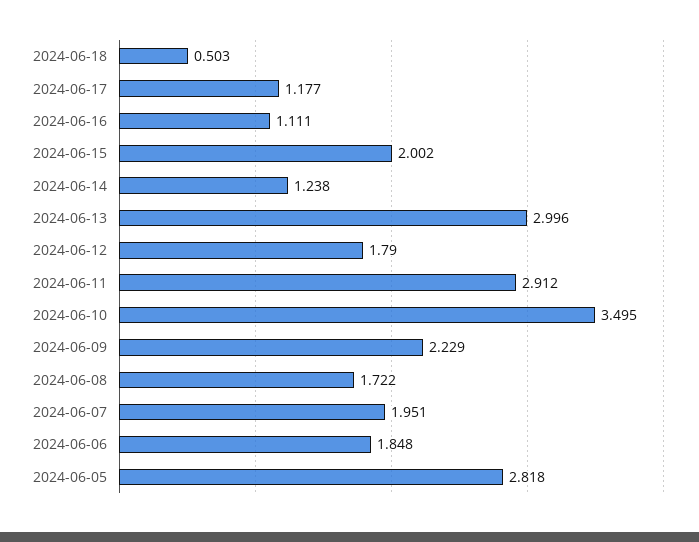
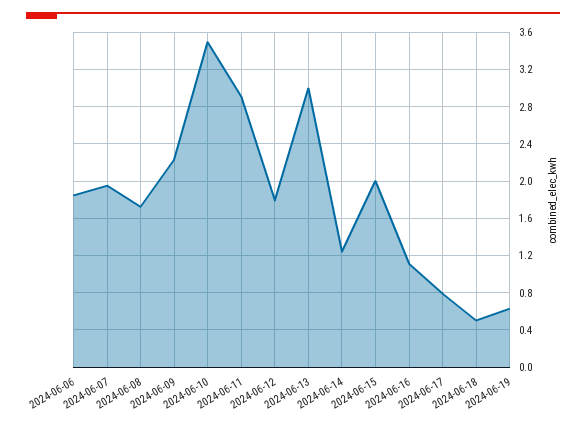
2024-06-17: 1.177 -> 0.8
2024-06-05: 2.818 -> none
2024-06-19: none -> 0.6

